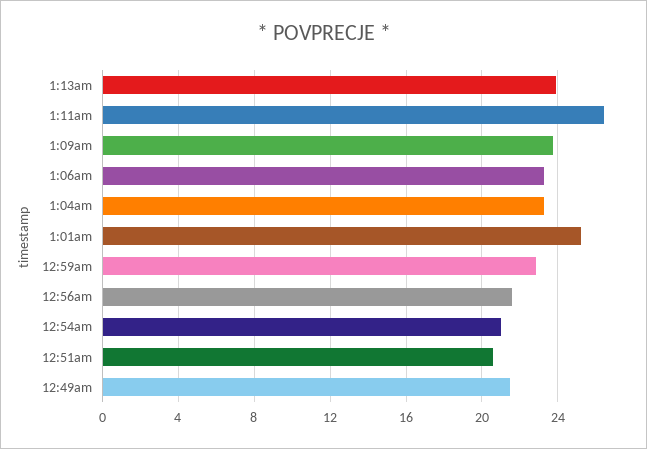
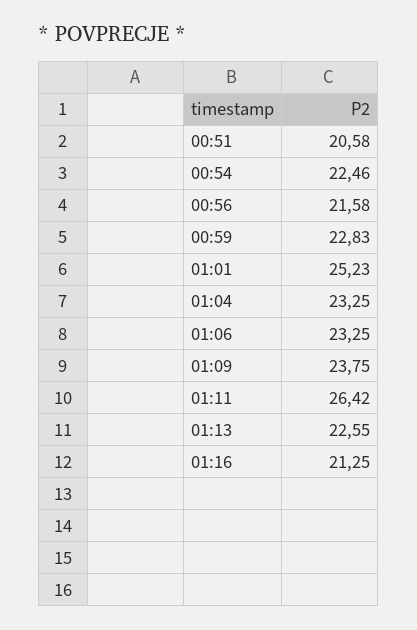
1:13am: 24 -> 22.55
12:54am: 21 -> 22.46
12:49am: 21.5 -> none
01:16: none -> 21.25

